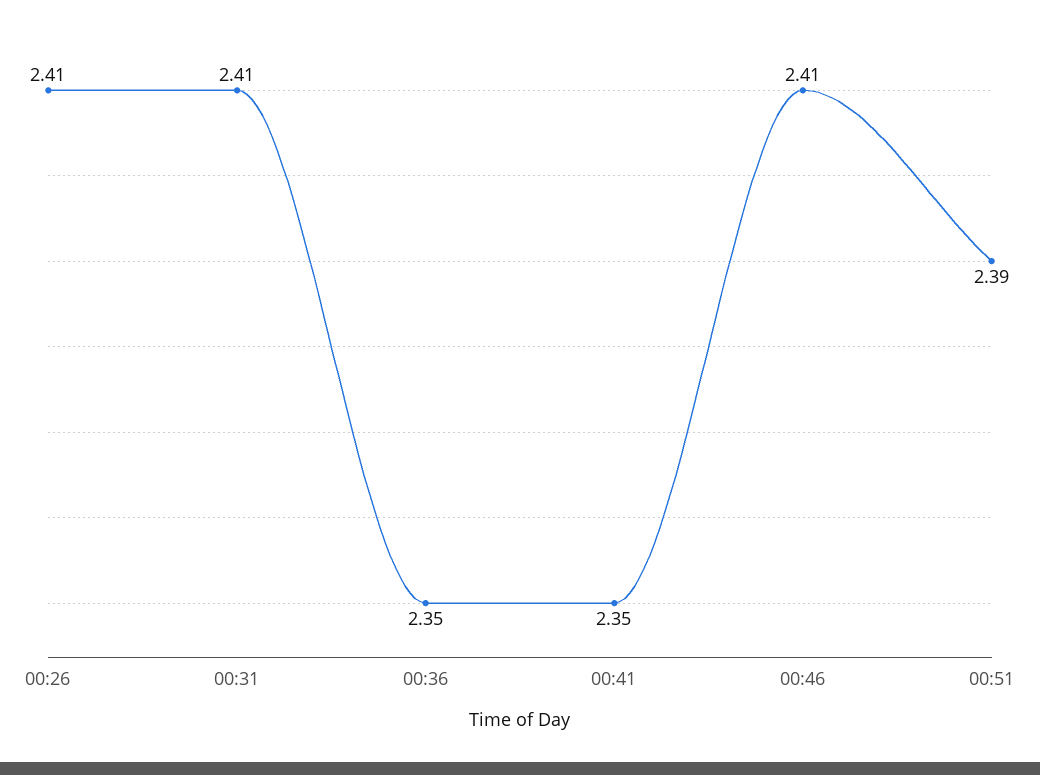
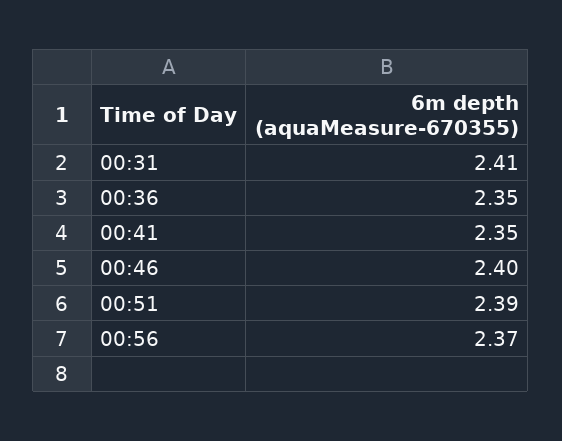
00:26: 2.41 -> none
00:46: 2.41 -> 2.4
00:56: none -> 2.37

